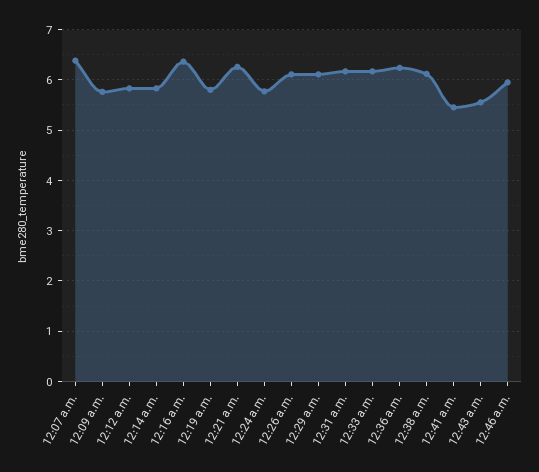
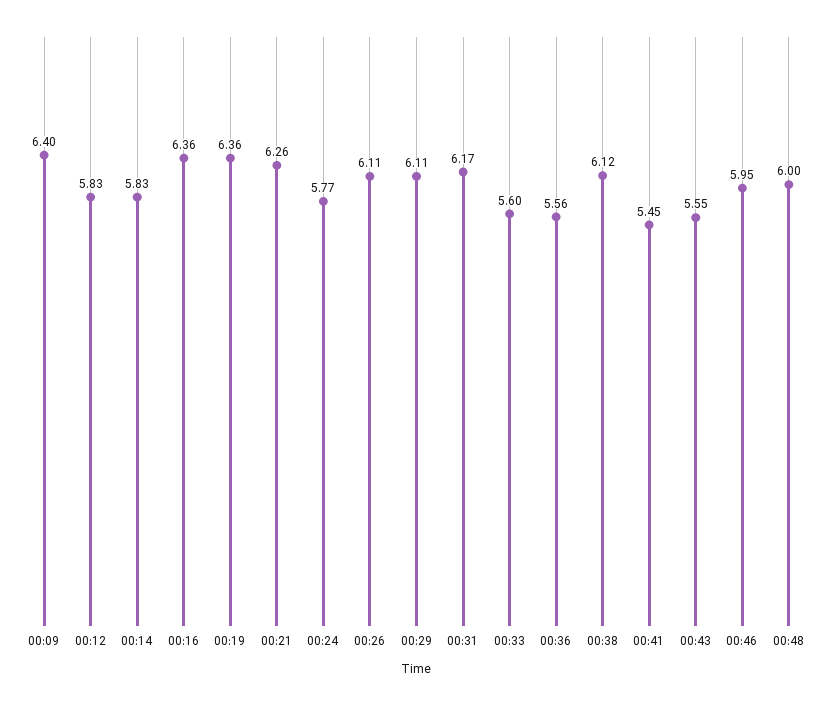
12:07 a.m.: 6.4 -> none
12:09 a.m.: 5.8 -> 6.4
12:19 a.m.: 5.8 -> 6.36
12:33 a.m.: 6.2 -> 5.6
12:36 a.m.: 6.2 -> 5.56
00:48: none -> 6

